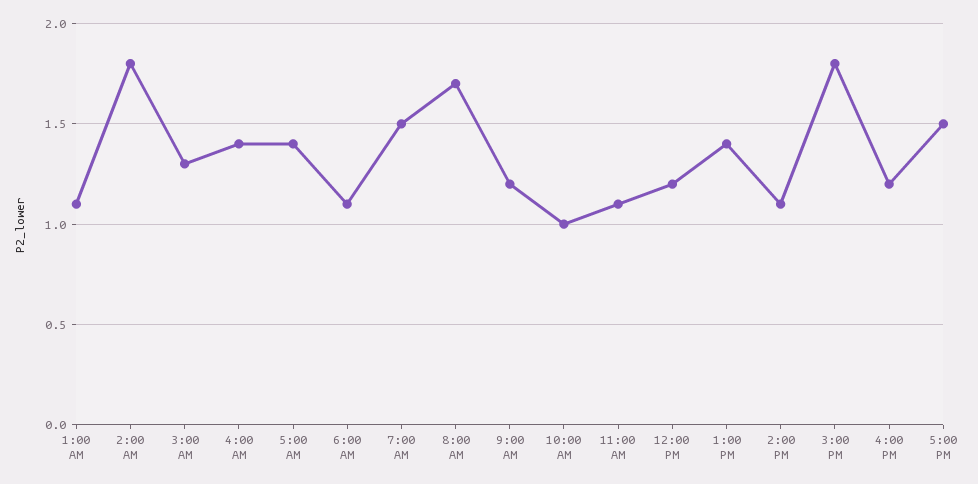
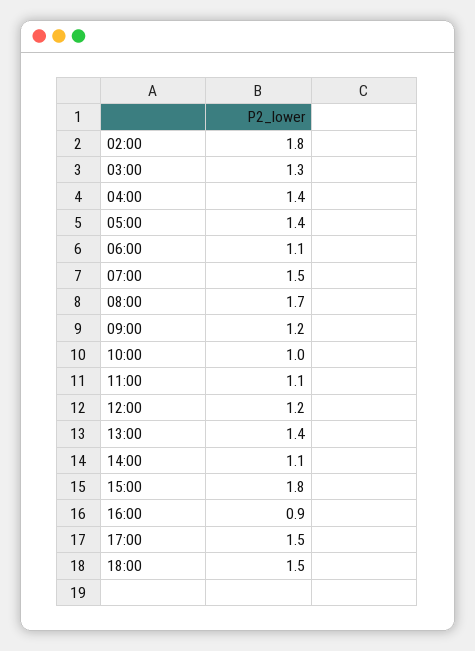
1:00 AM: 1.1 -> none
4:00 PM: 1.2 -> 0.9
18:00: none -> 1.5

